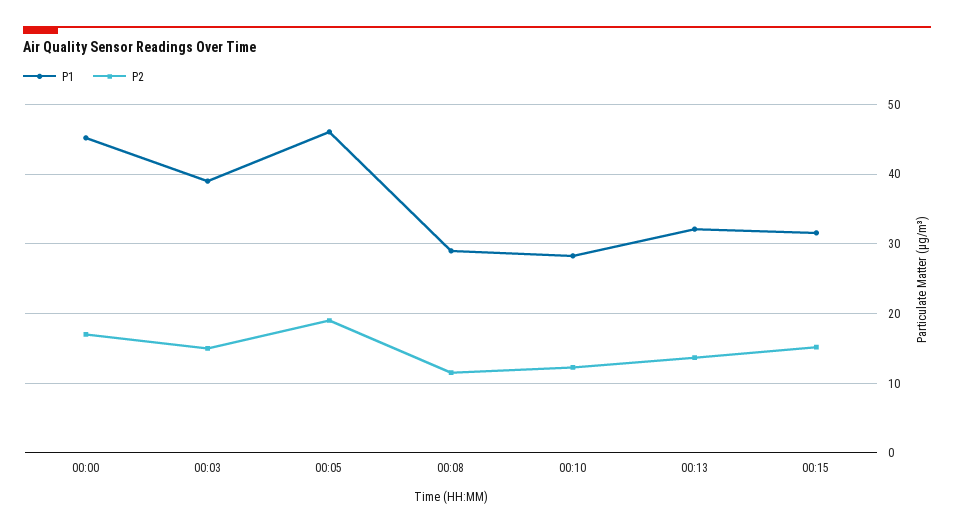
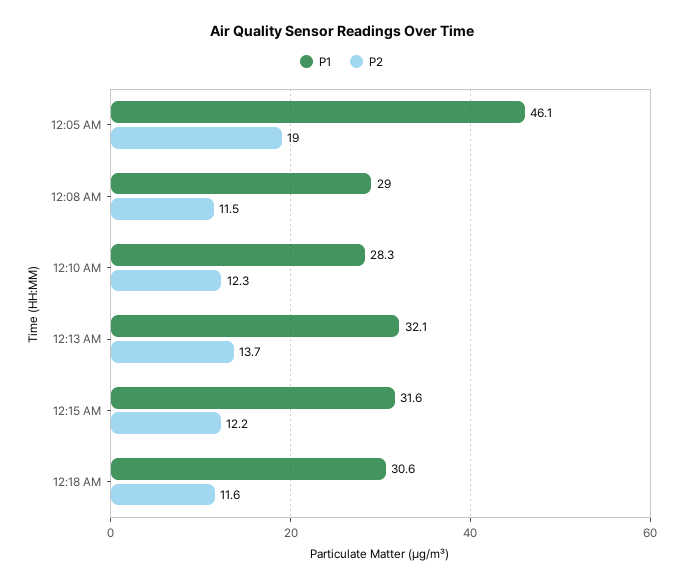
P1, 00:00: 45 -> none
P2, 00:00: 17 -> none
P1, 00:03: 39 -> none
P2, 00:03: 15 -> none
P2, 00:15: 15 -> 12.2
P1, 12:18 AM: none -> 30.6
P2, 12:18 AM: none -> 11.6

